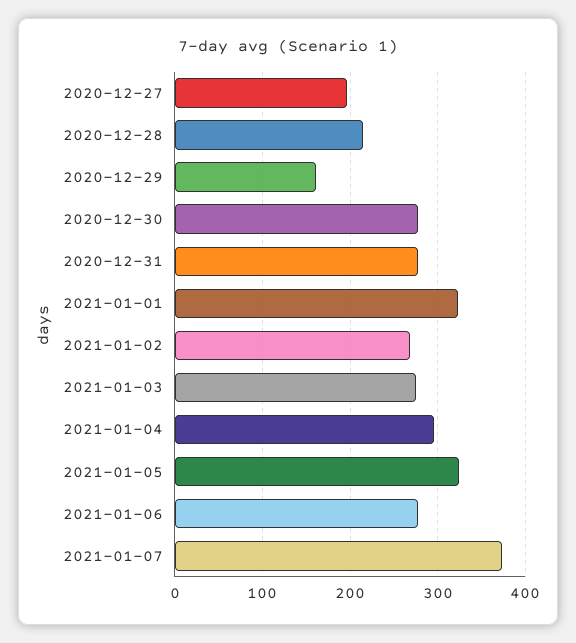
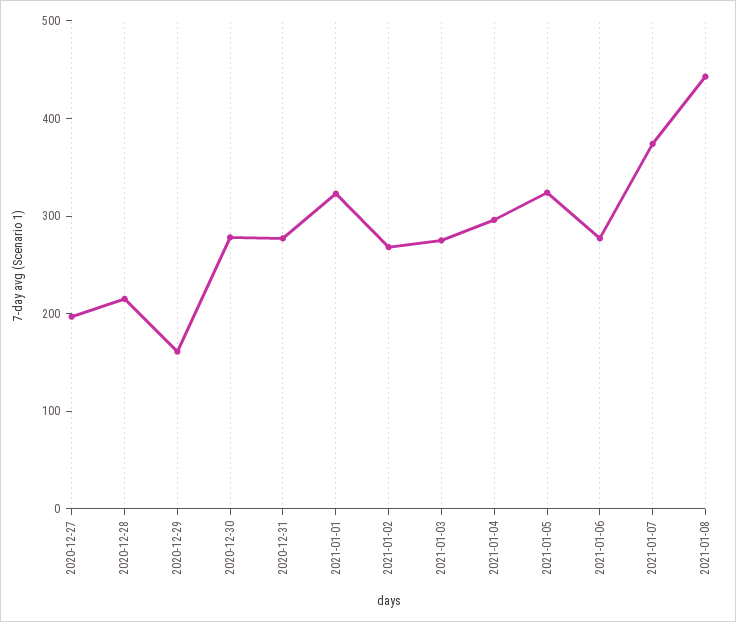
2021-01-08: none -> 440

